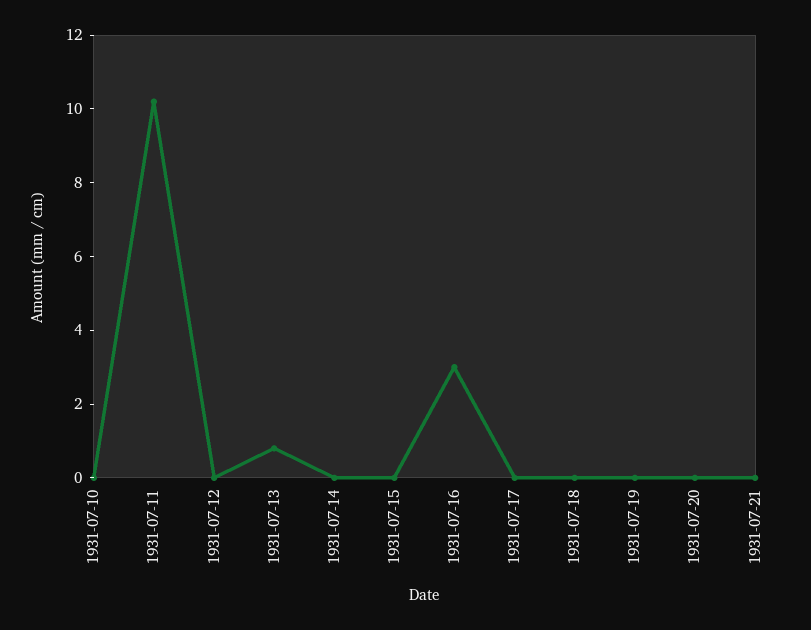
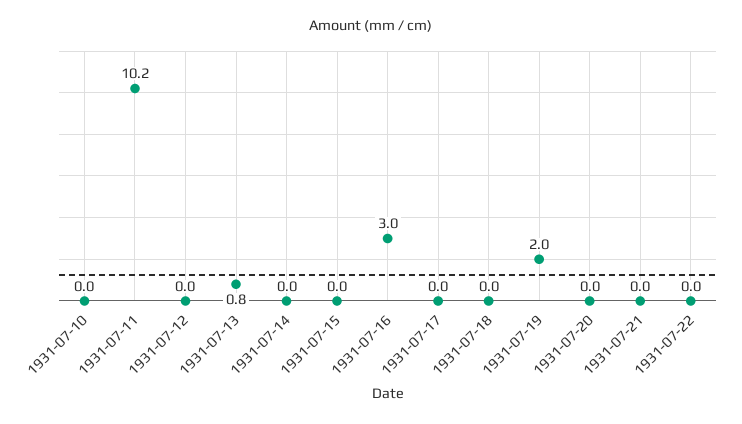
1931-07-19: 0 -> 2
1931-07-22: none -> 0

